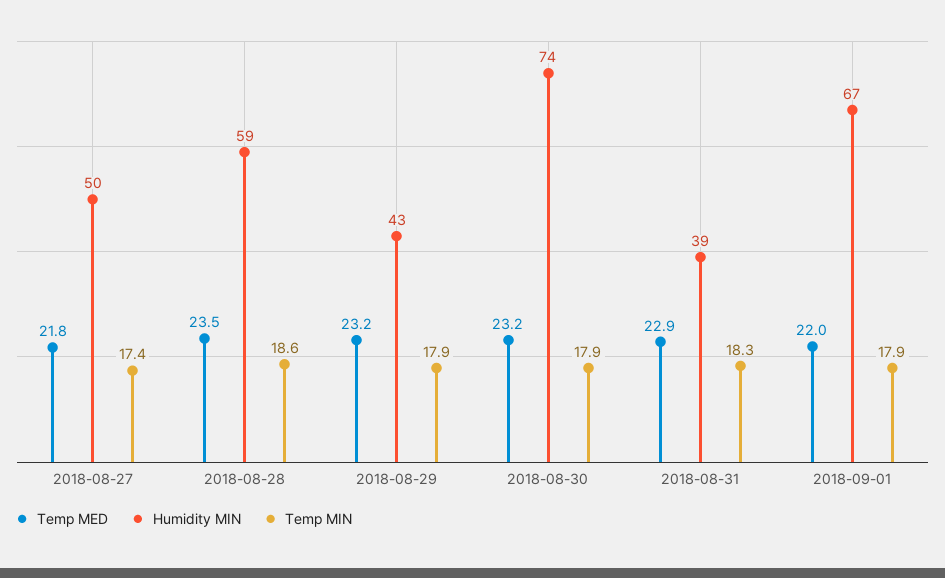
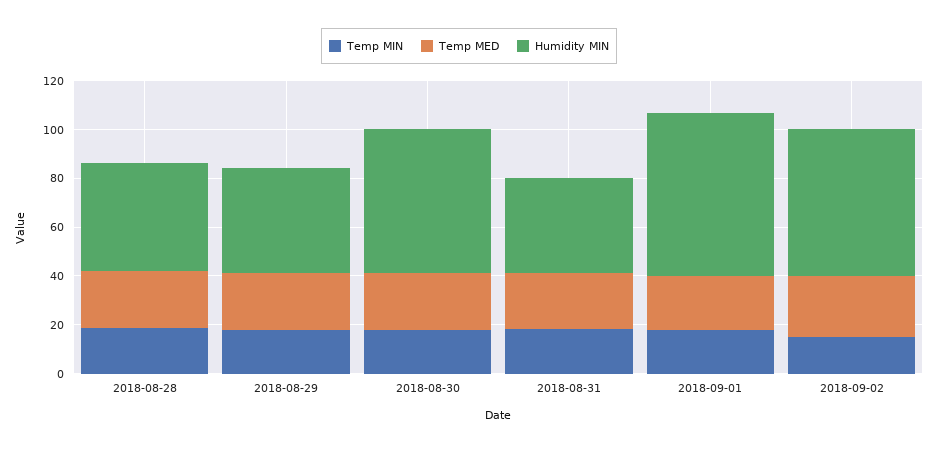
Temp MED, 2018-08-27: 21.8 -> none
Humidity MIN, 2018-08-27: 50 -> none
Temp MIN, 2018-08-27: 17.4 -> none
Humidity MIN, 2018-08-28: 59 -> 45
Humidity MIN, 2018-08-30: 74 -> 60
Temp MIN, 2018-09-02: none -> 15
Temp MED, 2018-09-02: none -> 25
Humidity MIN, 2018-09-02: none -> 60

